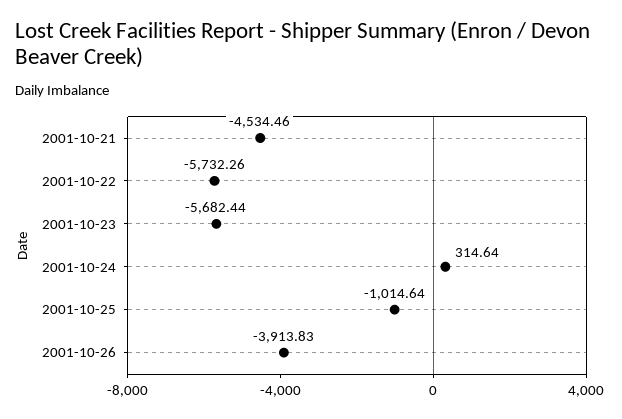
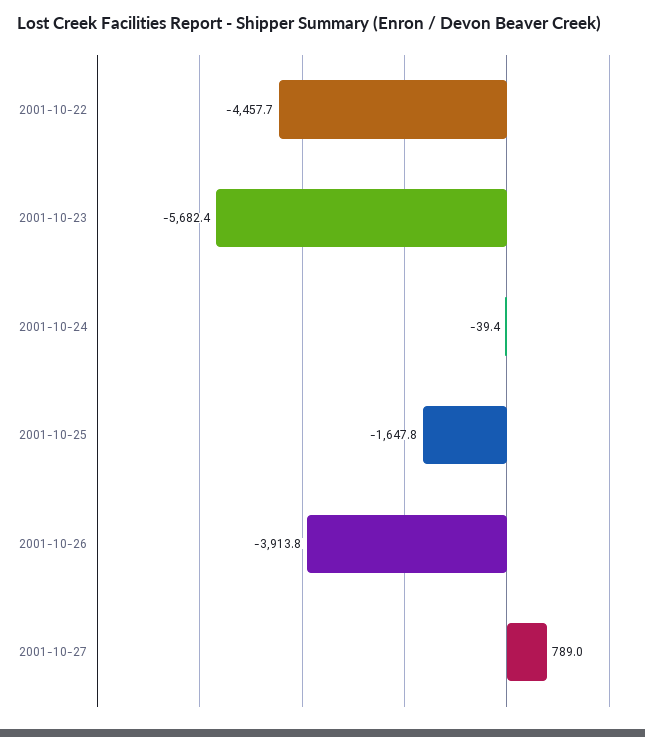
2001-10-21: -4534.46 -> none
2001-10-22: -5732.26 -> -4457.7
2001-10-24: 314.64 -> -39.4
2001-10-25: -1014.64 -> -1647.8
2001-10-27: none -> 789

